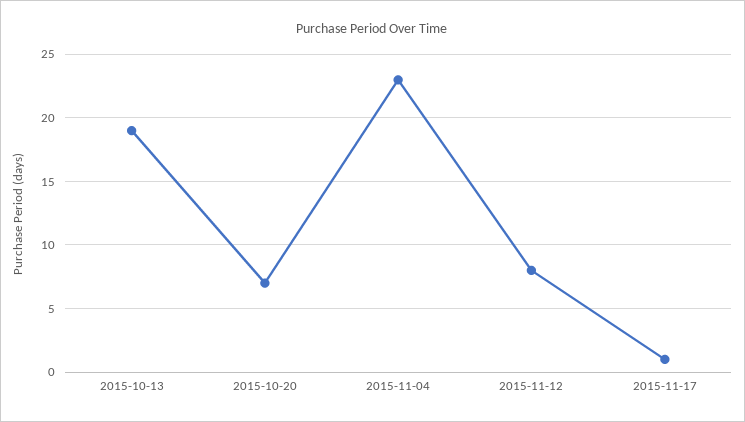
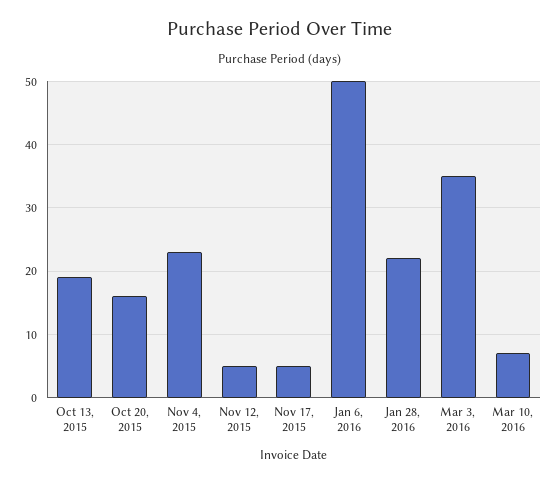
2015-10-20: 7 -> 16
2015-11-12: 8 -> 5
2015-11-17: 1 -> 5
Jan 6, 2016: none -> 50
Jan 28, 2016: none -> 22
Mar 3, 2016: none -> 35
Mar 10, 2016: none -> 7

